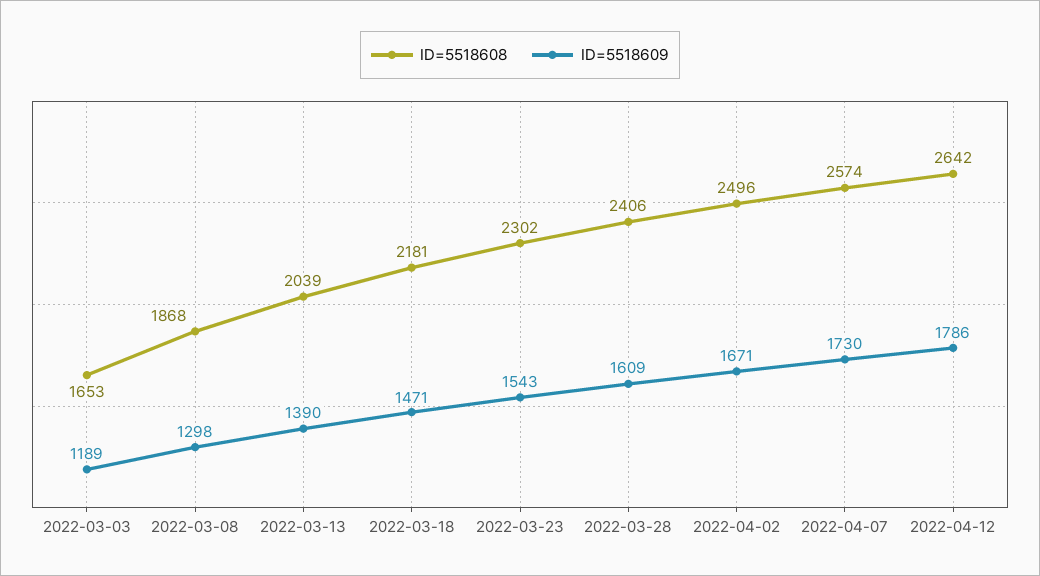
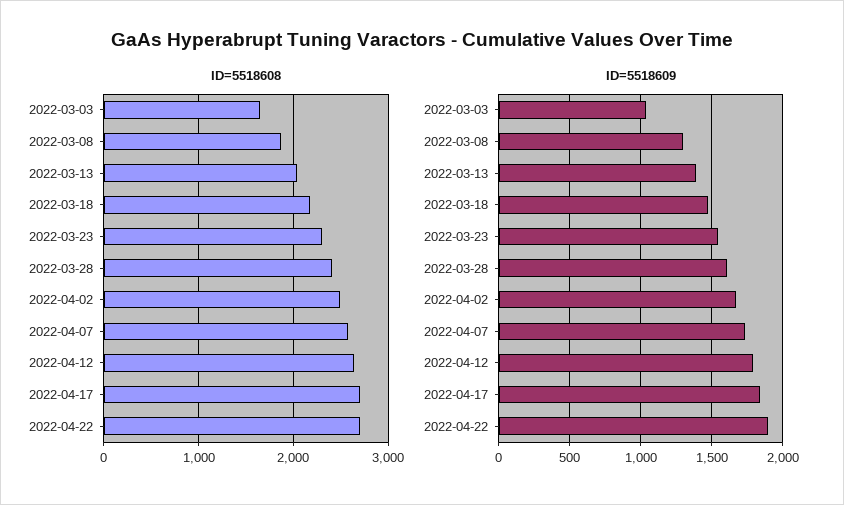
ID=5518609, 2022-03-03: 1189 -> 1050
ID=5518608, 2022-04-17: none -> 2700
ID=5518608, 2022-04-22: none -> 2700
ID=5518609, 2022-04-17: none -> 1850
ID=5518609, 2022-04-22: none -> 1900

